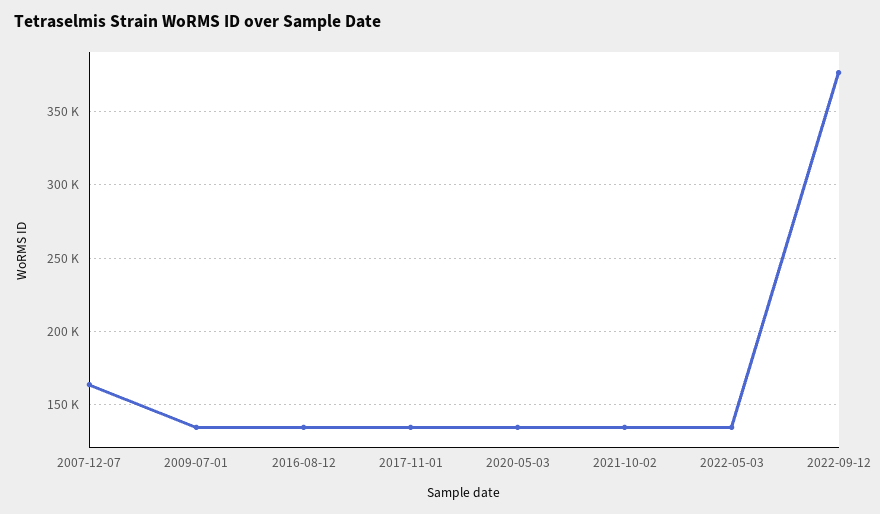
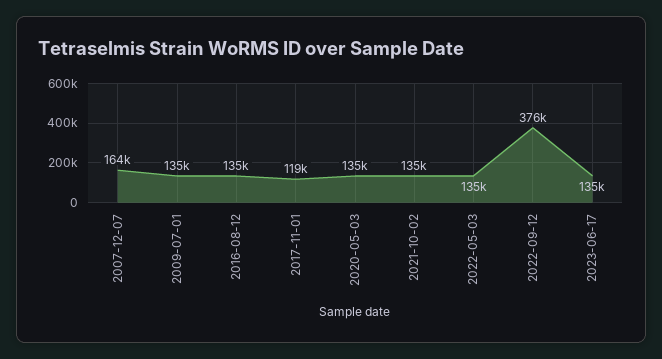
2017-11-01: 135000 -> 119000
2023-06-17: none -> 135000

